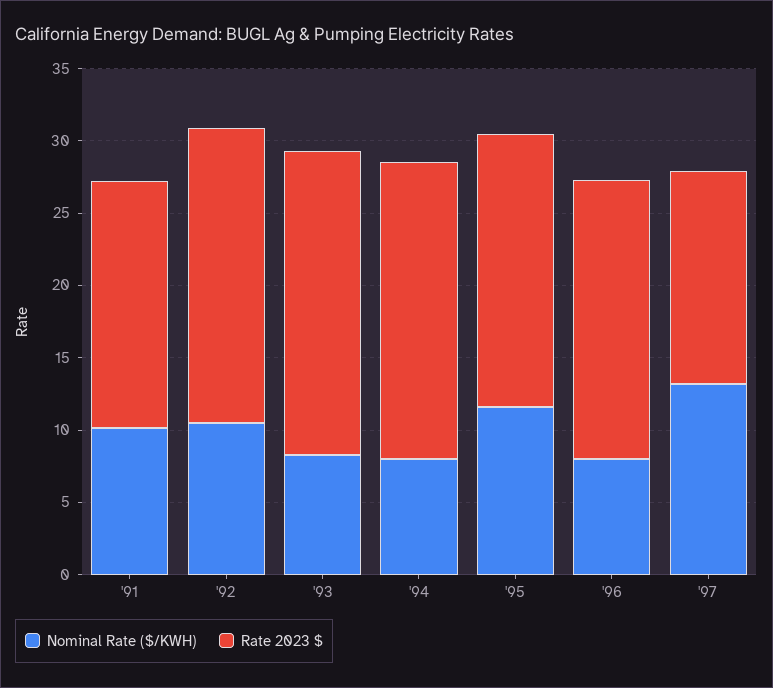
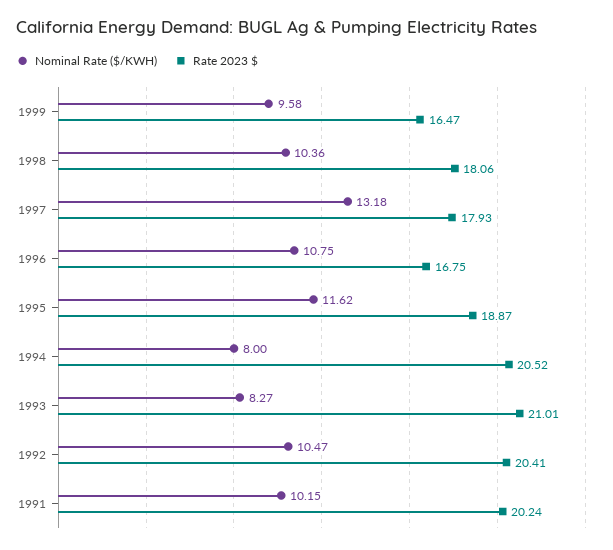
Rate 2023 $, '91: 17 -> 20.24
Nominal Rate ($/KWH), '96: 8 -> 10.75
Rate 2023 $, '96: 19 -> 16.75
Rate 2023 $, '97: 15 -> 17.93
Nominal Rate ($/KWH), 1999: none -> 9.58
Rate 2023 $, 1999: none -> 16.47
Nominal Rate ($/KWH), 1998: none -> 10.36
Rate 2023 $, 1998: none -> 18.06

